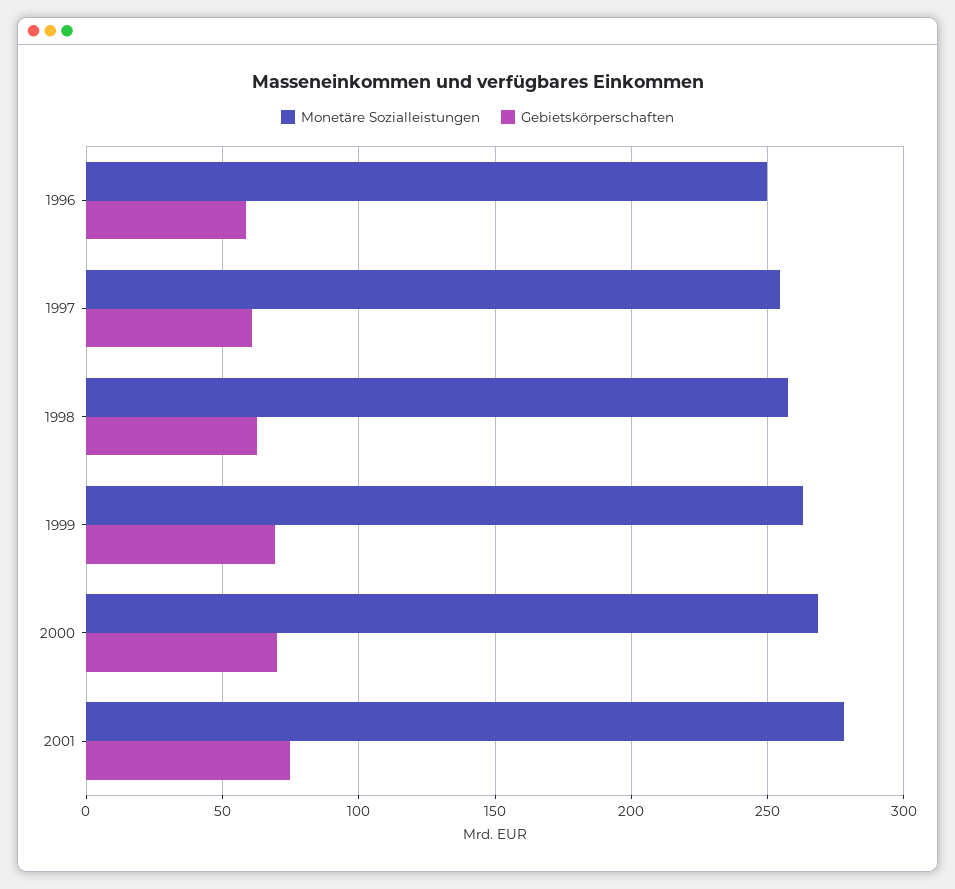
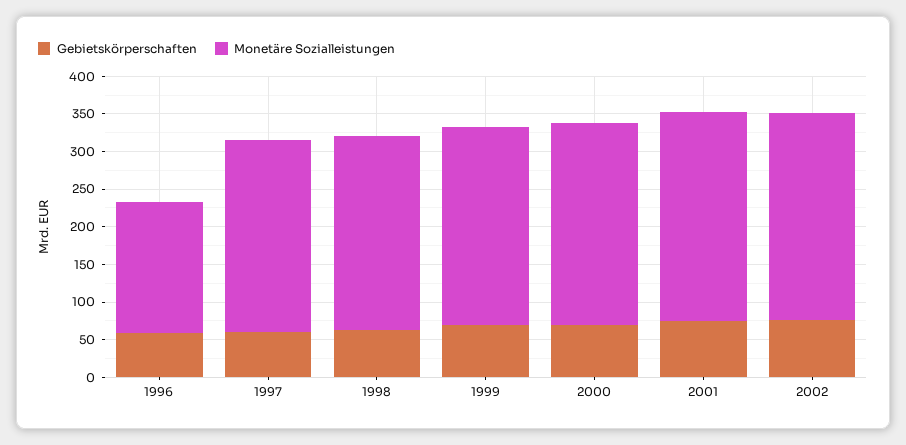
Monetäre Sozialleistungen, 1996: 250 -> 175
Gebietskörperschaften, 2002: none -> 75
Monetäre Sozialleistungen, 2002: none -> 275

